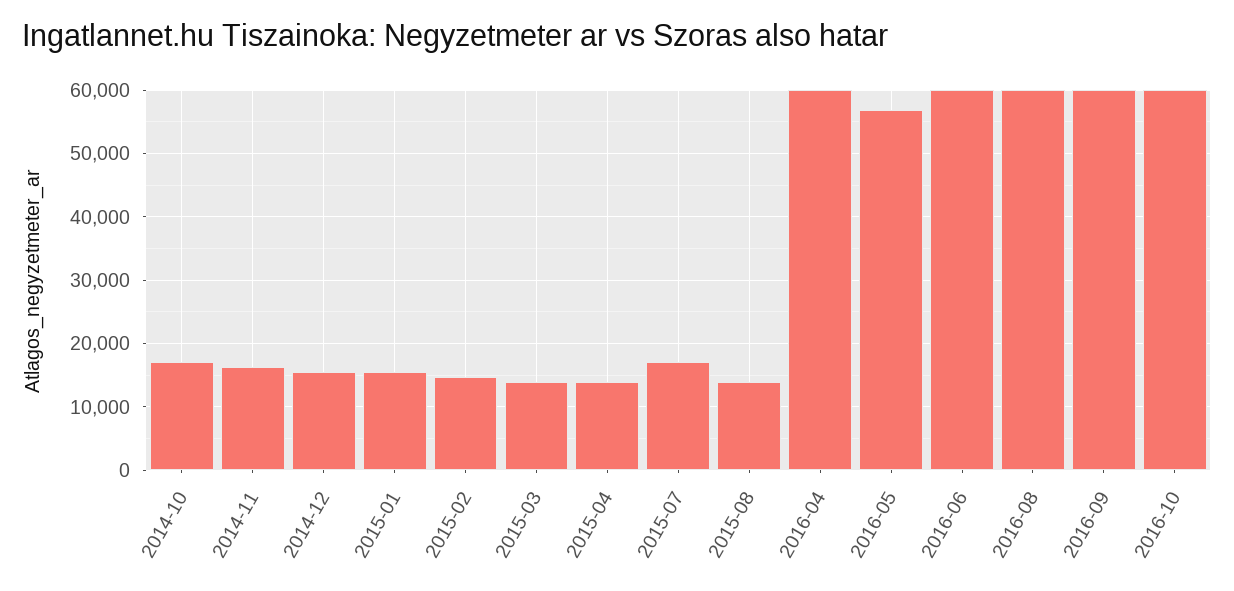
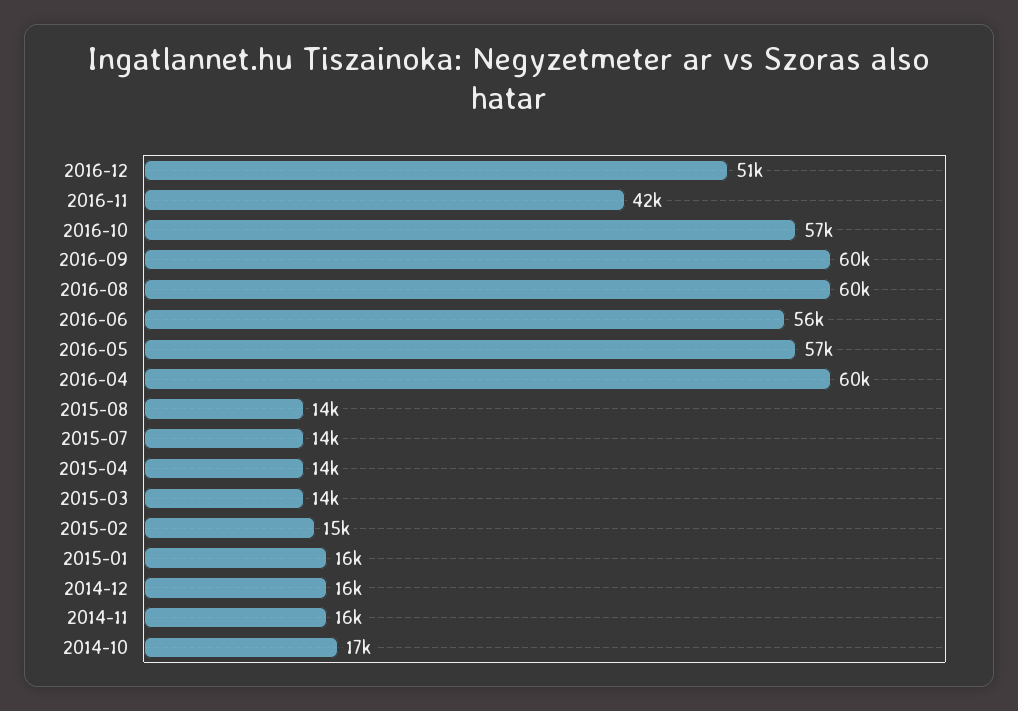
2015-07: 17000 -> 14000
2016-06: 60000 -> 56000
2016-10: 60000 -> 57000
2016-12: none -> 51000
2016-11: none -> 42000

